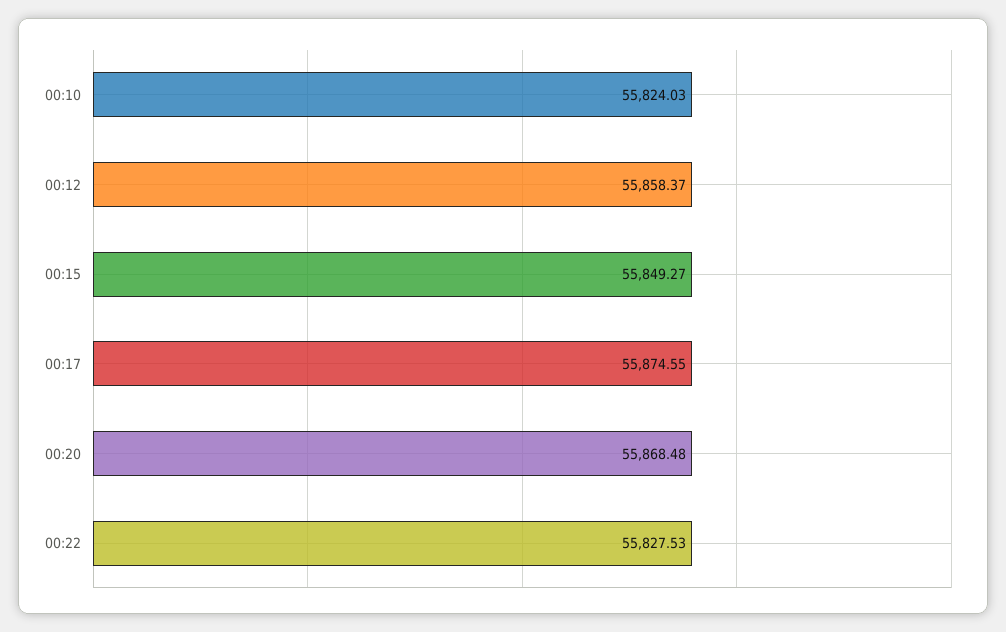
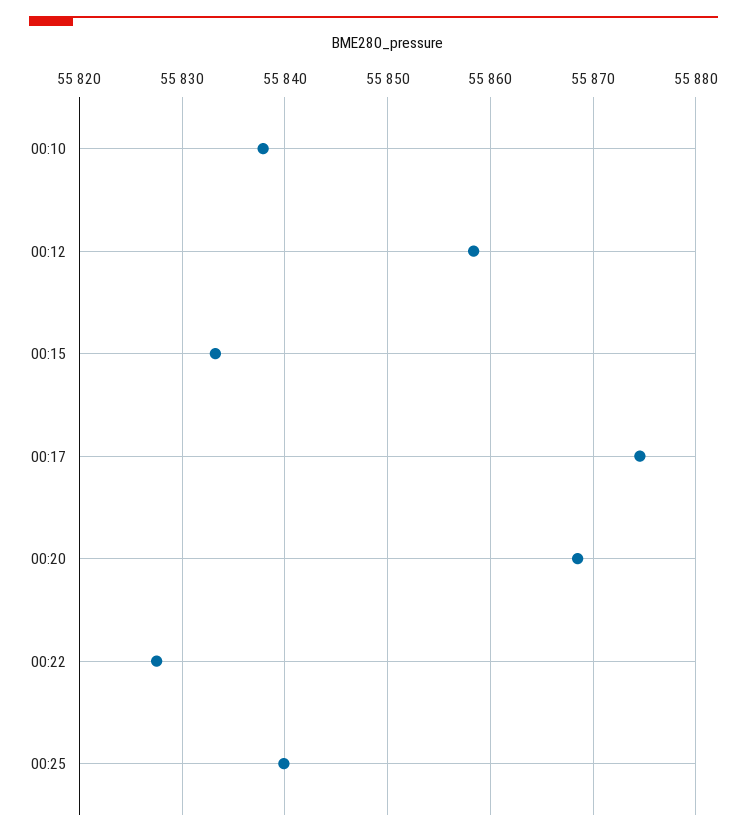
00:10: 55824.03 -> 55838
00:15: 55849.27 -> 55833
00:25: none -> 55840

